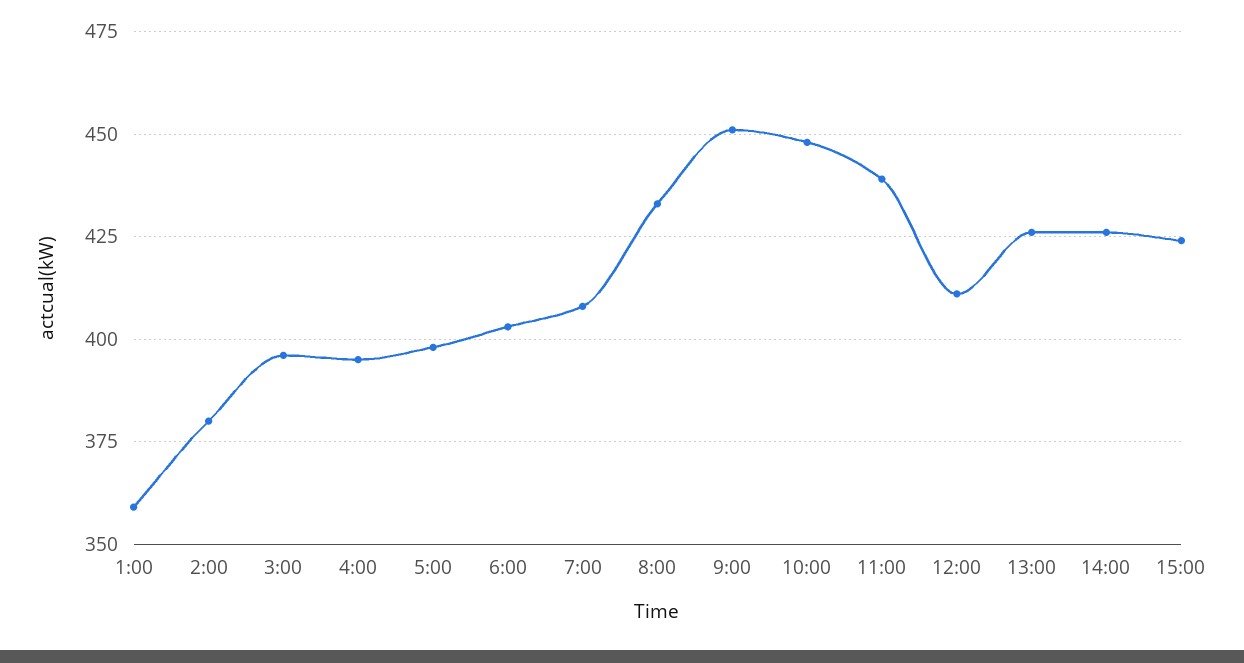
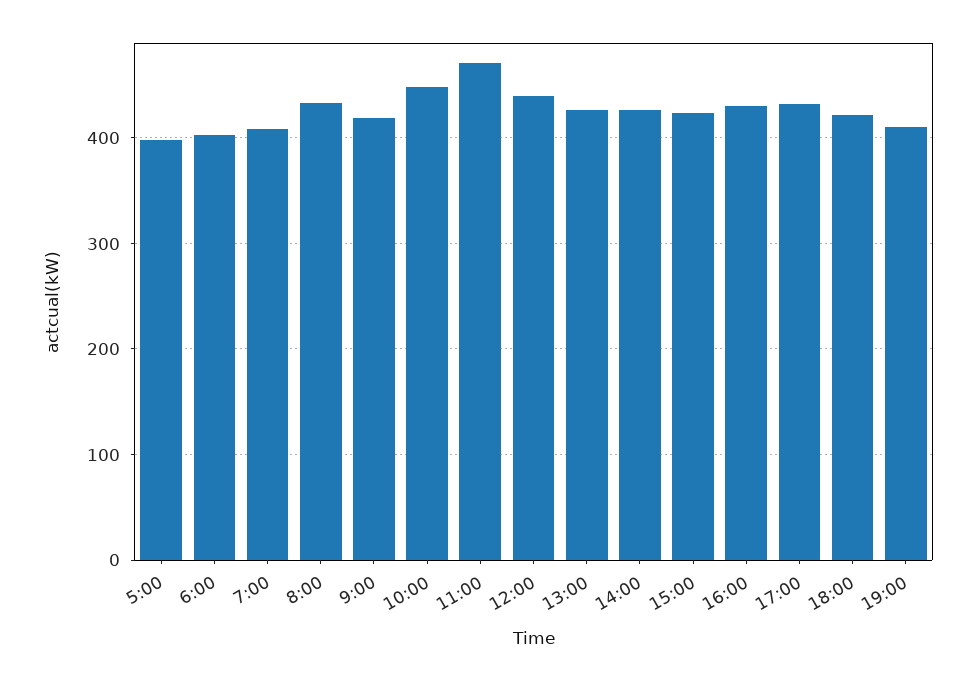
1:00: 360 -> none
2:00: 380 -> none
3:00: 395 -> none
4:00: 395 -> none
9:00: 450 -> 420
11:00: 440 -> 470
12:00: 410 -> 440
16:00: none -> 430
17:00: none -> 430
18:00: none -> 420
19:00: none -> 410

